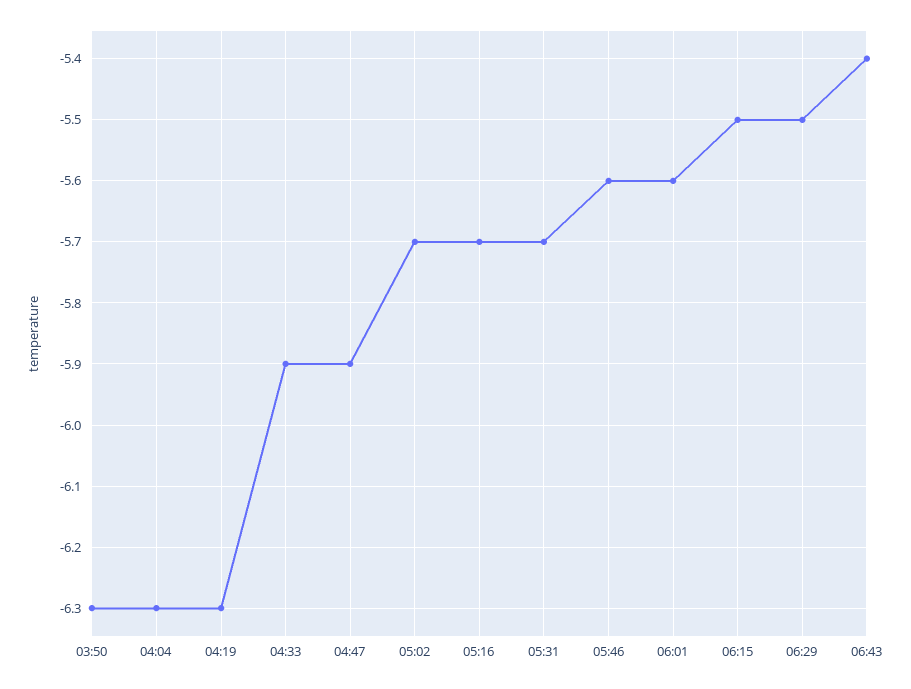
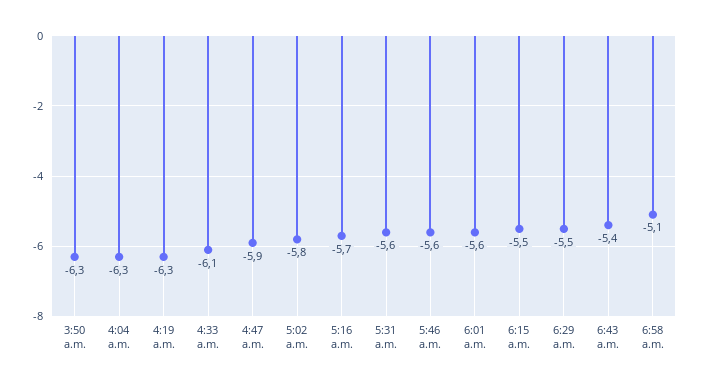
04:33: -5.9 -> -6.1
05:02: -5.7 -> -5.8
05:31: -5.7 -> -5.6
6:58 a.m.: none -> -5.1

